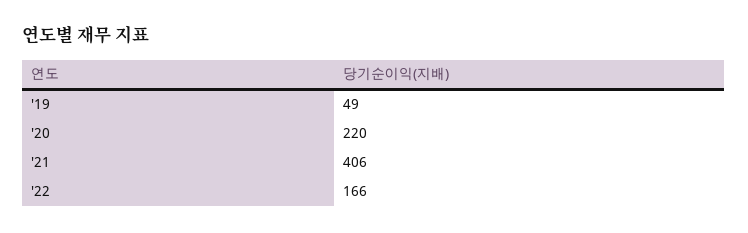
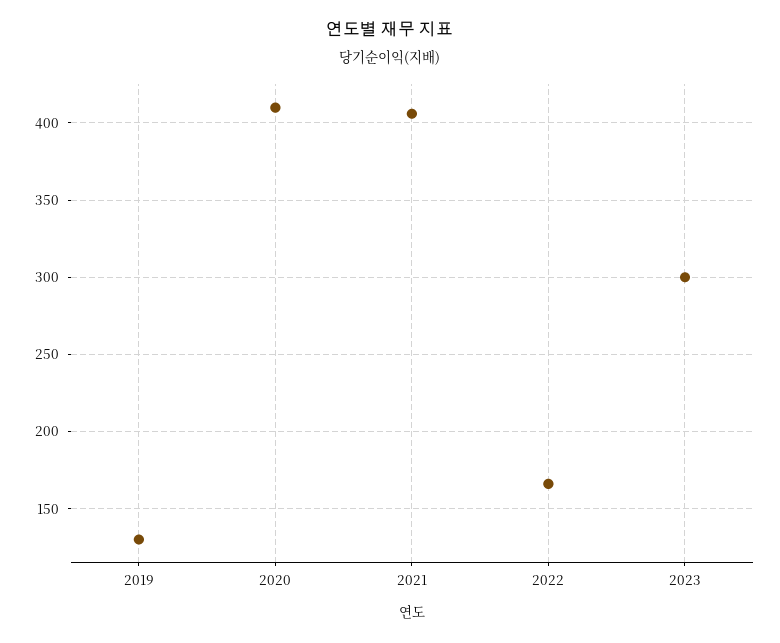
'19: 49 -> 130
'20: 220 -> 410
2023: none -> 300

